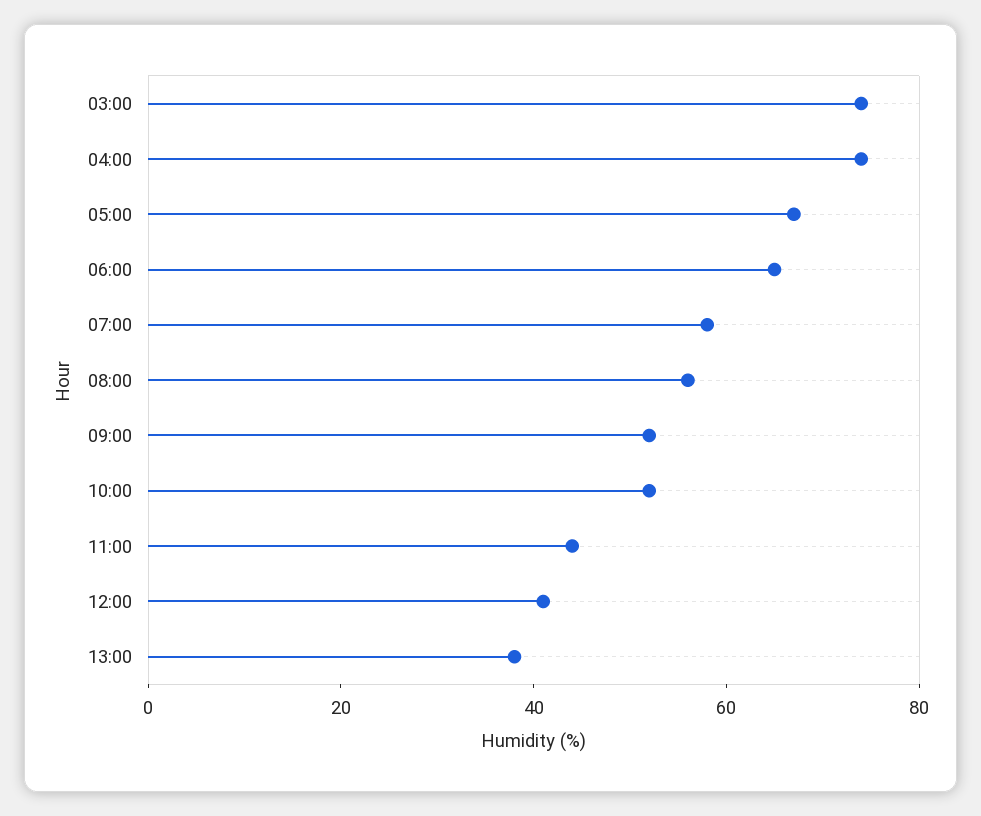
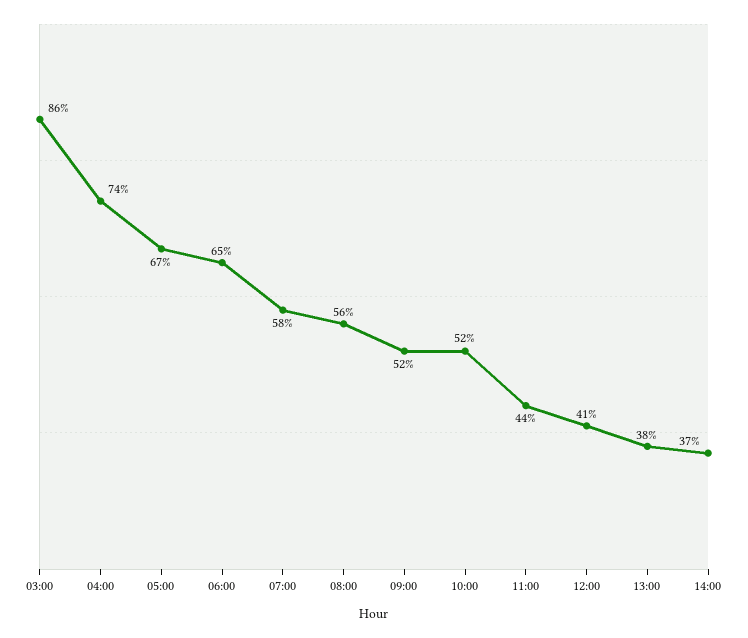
03:00: 75 -> 86
14:00: none -> 37

